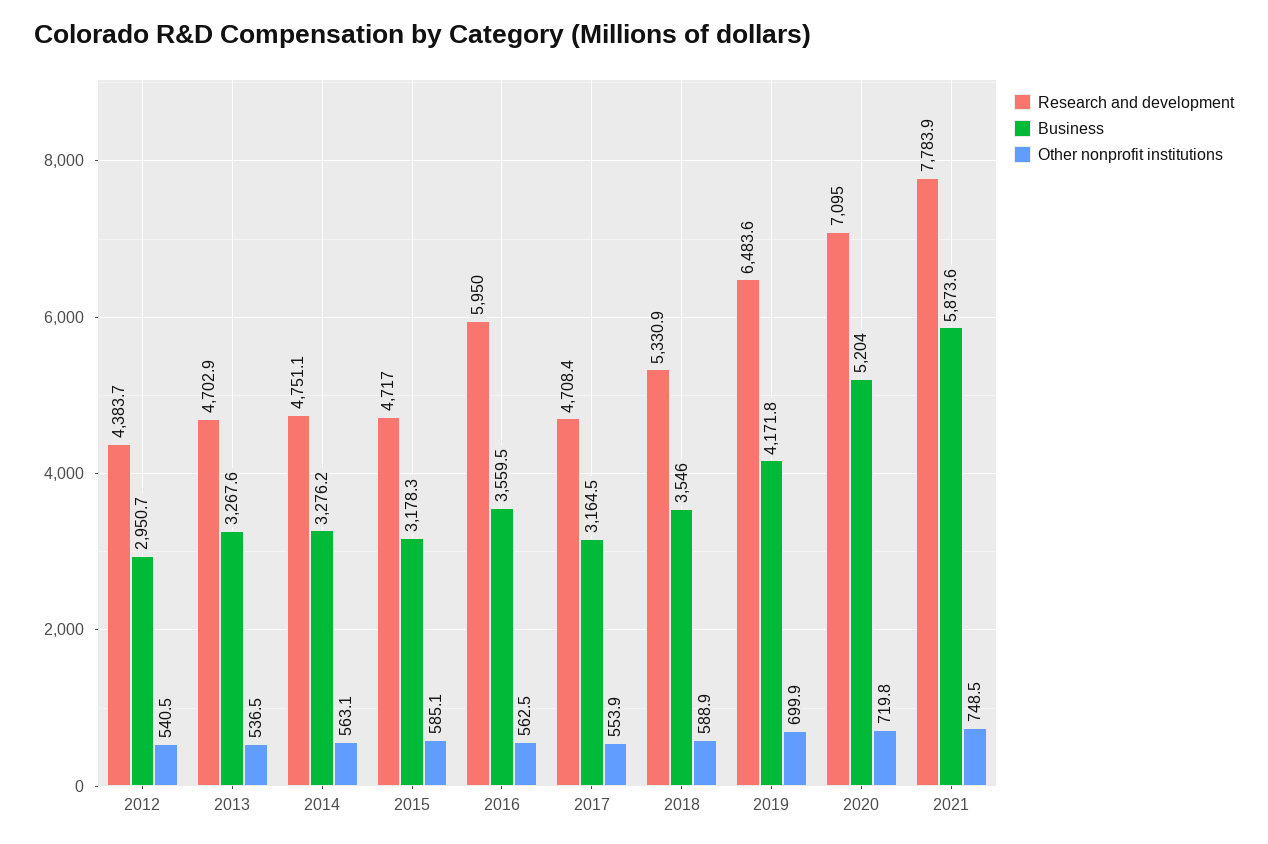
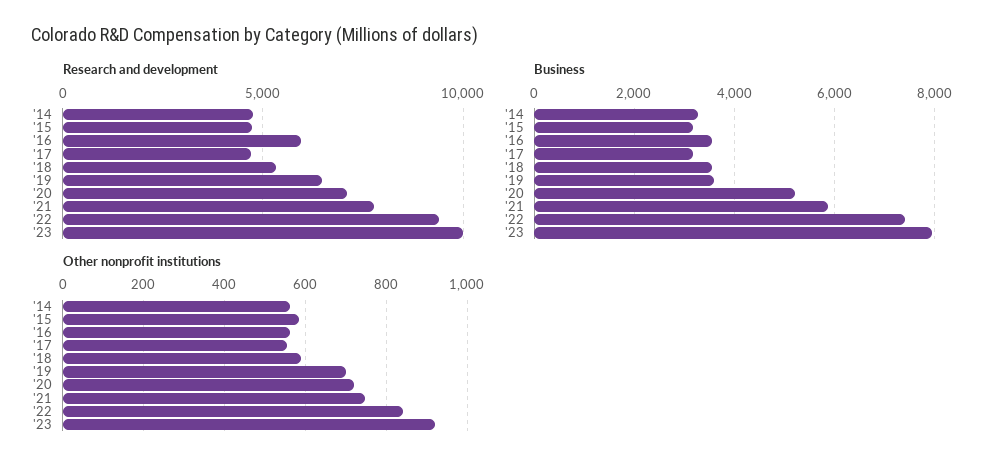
Research and development, 2012: 4383.7 -> none
Business, 2012: 2950.7 -> none
Other nonprofit institutions, 2012: 540.5 -> none
Research and development, 2013: 4702.9 -> none
Business, 2013: 3267.6 -> none
Other nonprofit institutions, 2013: 536.5 -> none
Business, 2019: 4171.8 -> 3600
Research and development, '22: none -> 9500
Research and development, '23: none -> 10000
Business, '22: none -> 7400
Business, '23: none -> 8000
Other nonprofit institutions, '22: none -> 840
Other nonprofit institutions, '23: none -> 920

